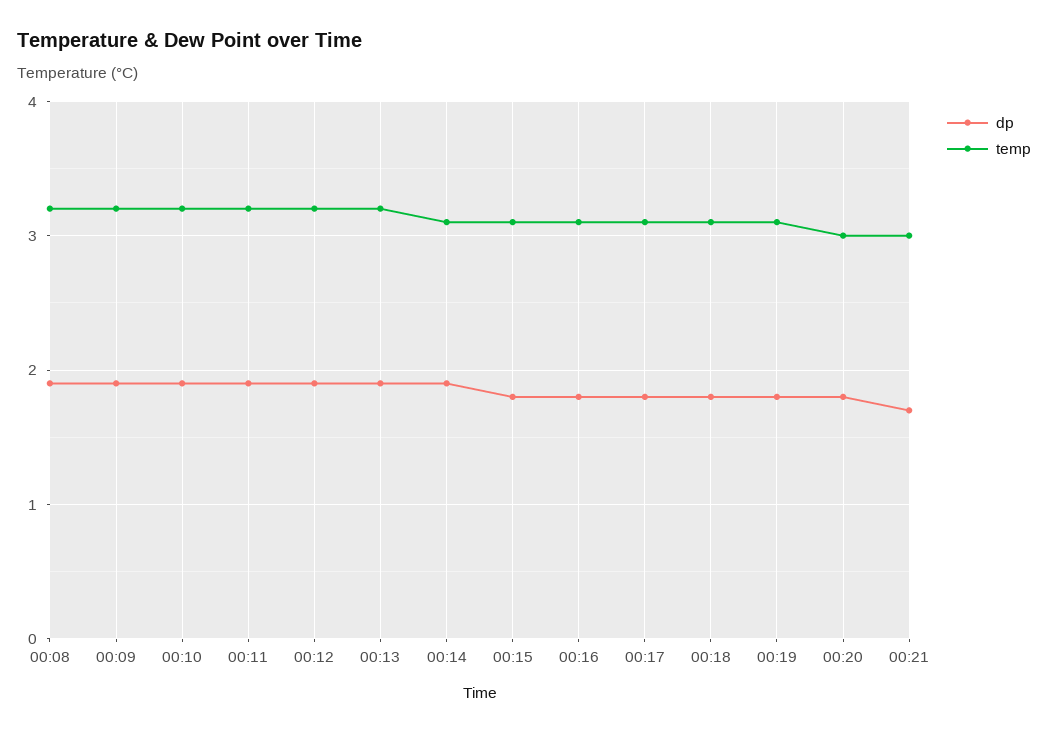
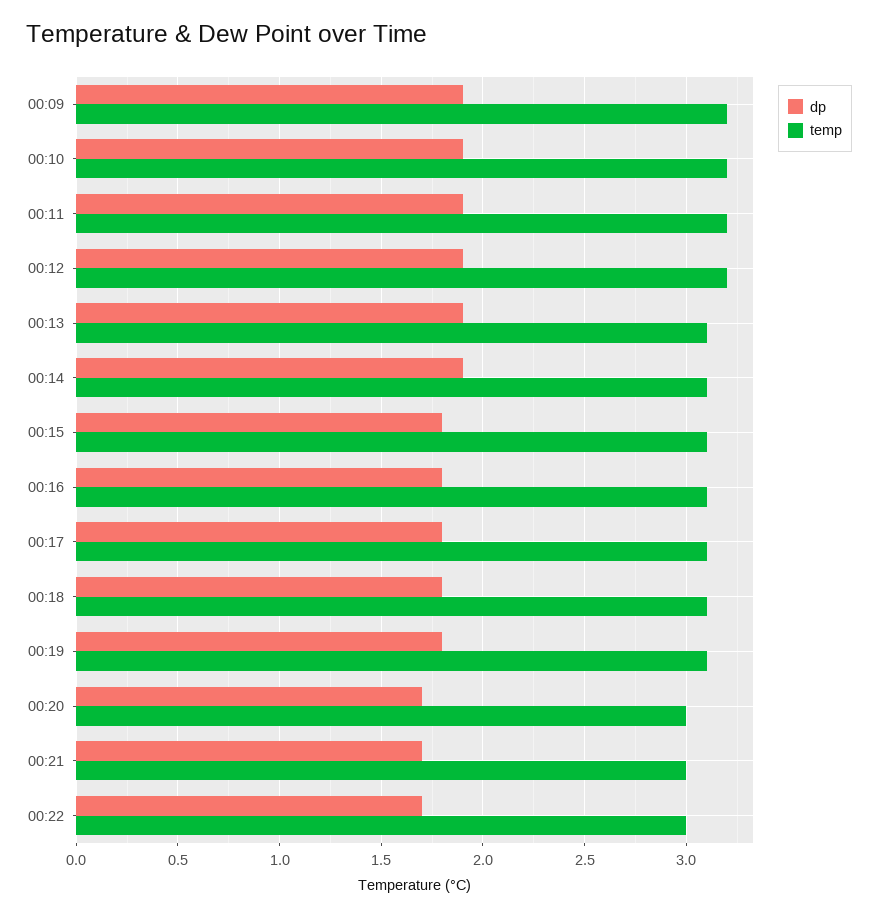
dp, 00:08: 1.9 -> none
temp, 00:08: 3.2 -> none
temp, 00:13: 3.2 -> 3.1
dp, 00:20: 1.8 -> 1.7
dp, 00:22: none -> 1.7
temp, 00:22: none -> 3

